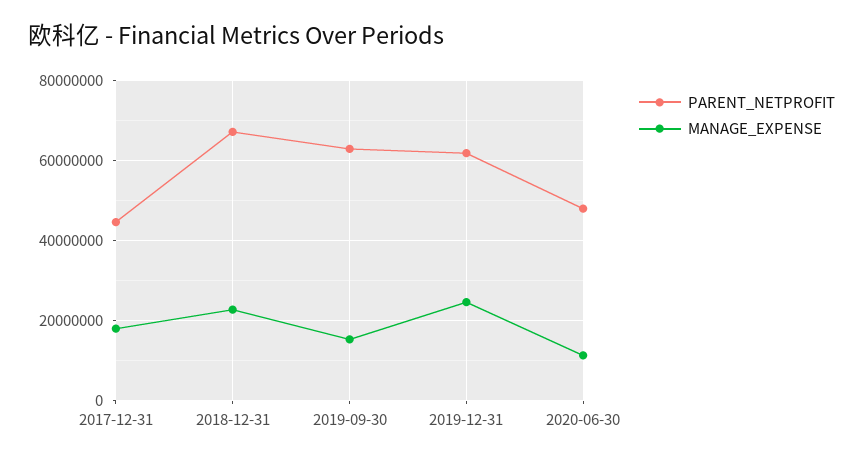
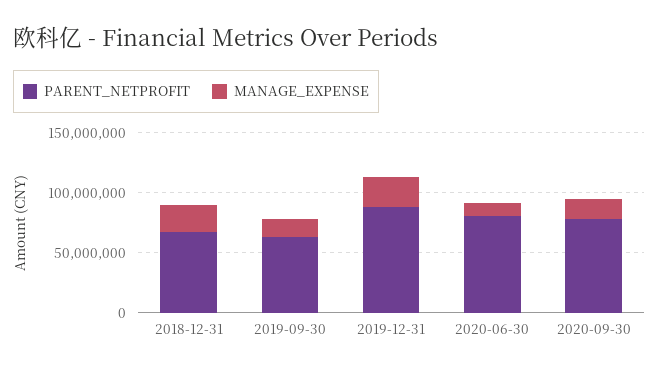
PARENT_NETPROFIT, 2017-12-31: 44000000 -> none
MANAGE_EXPENSE, 2017-12-31: 18000000 -> none
PARENT_NETPROFIT, 2019-12-31: 62000000 -> 90000000
PARENT_NETPROFIT, 2020-06-30: 48000000 -> 80000000
PARENT_NETPROFIT, 2020-09-30: none -> 80000000
MANAGE_EXPENSE, 2020-09-30: none -> 20000000

